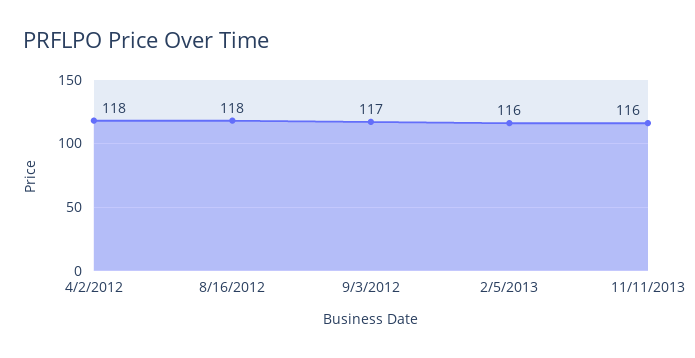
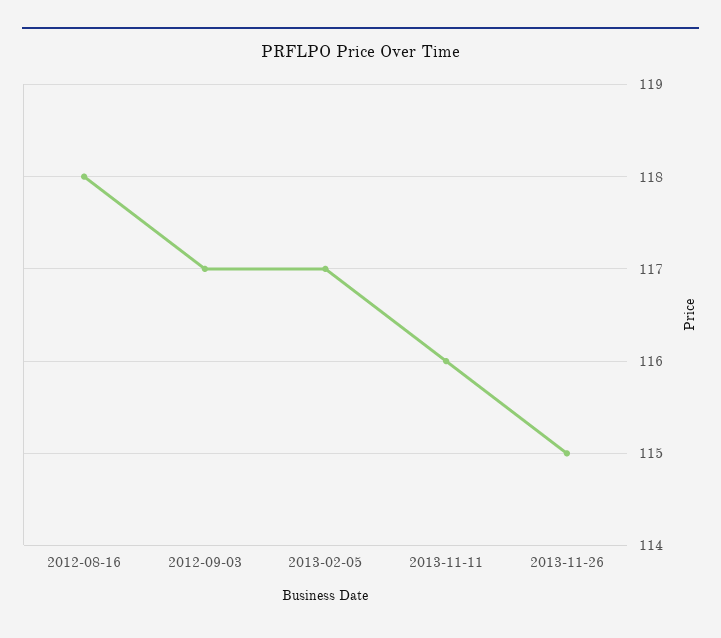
4/2/2012: 118 -> none
2/5/2013: 116 -> 117
2013-11-26: none -> 115

